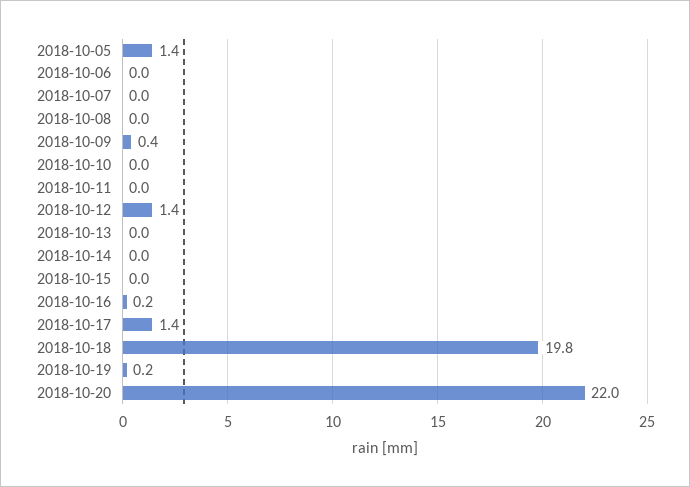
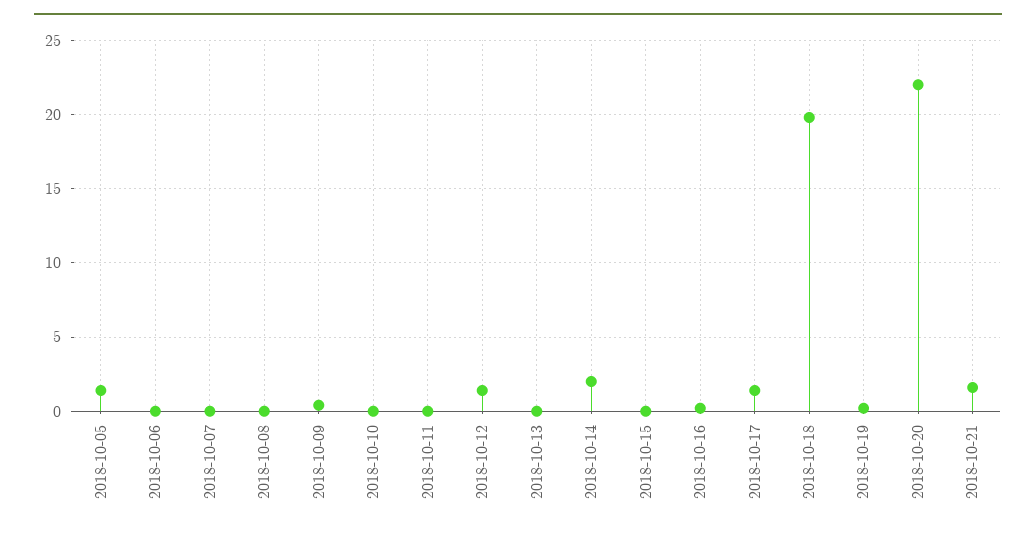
2018-10-14: 0 -> 2
2018-10-21: none -> 1.5

